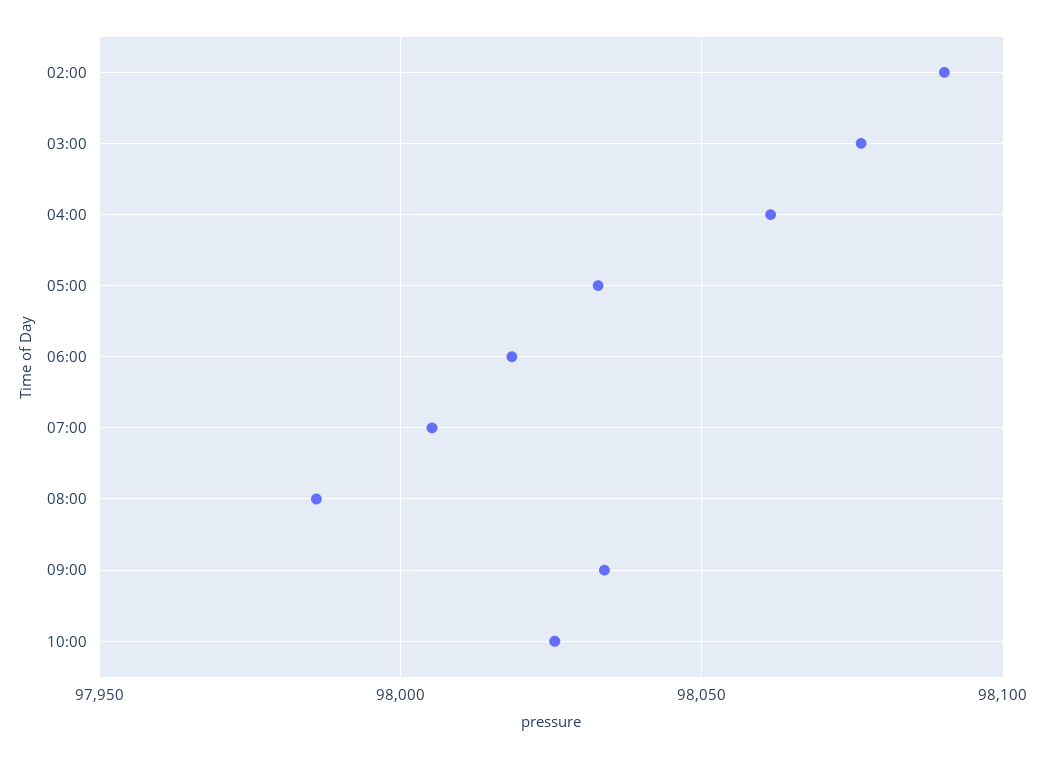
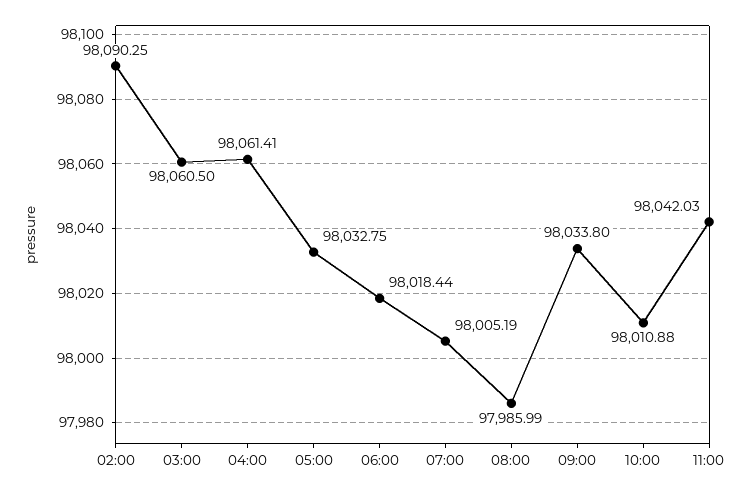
03:00: 98075 -> 98060.5
10:00: 98025 -> 98010.88
11:00: none -> 98042.03

